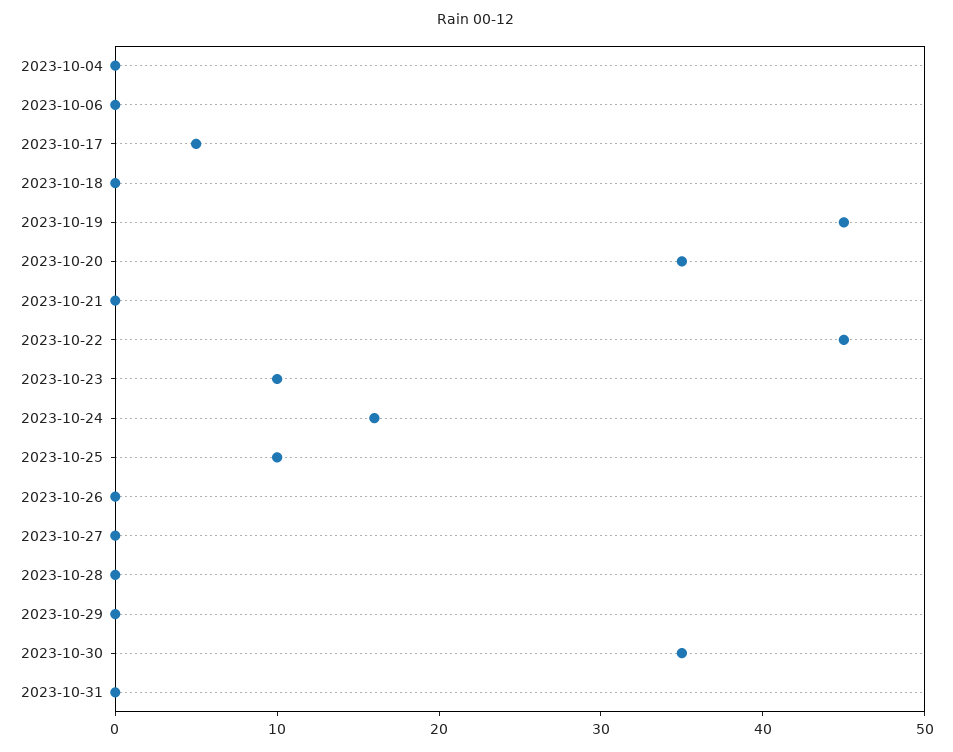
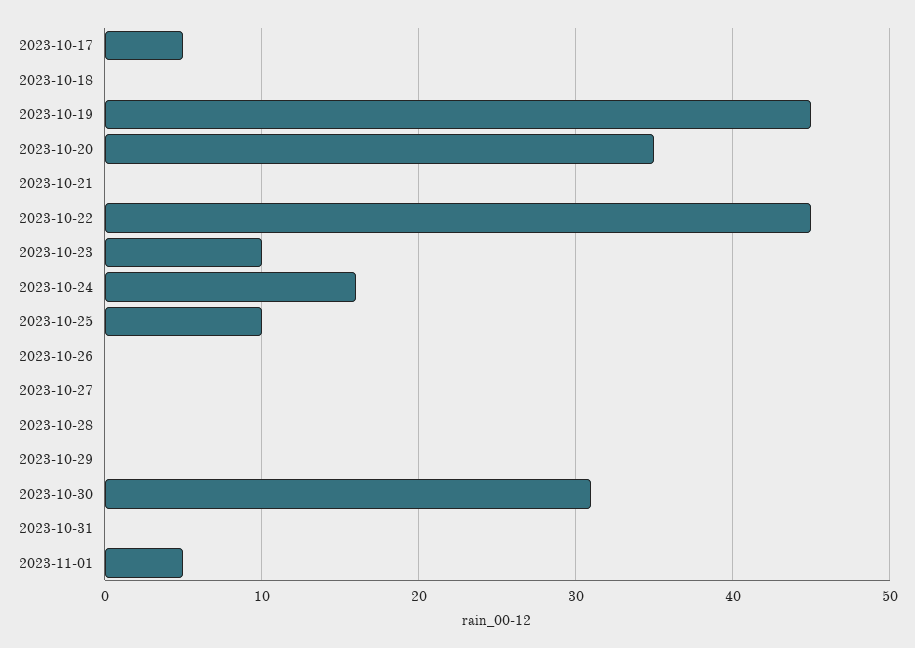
2023-10-04: 0 -> none
2023-10-06: 0 -> none
2023-10-30: 35 -> 31
2023-11-01: none -> 5

